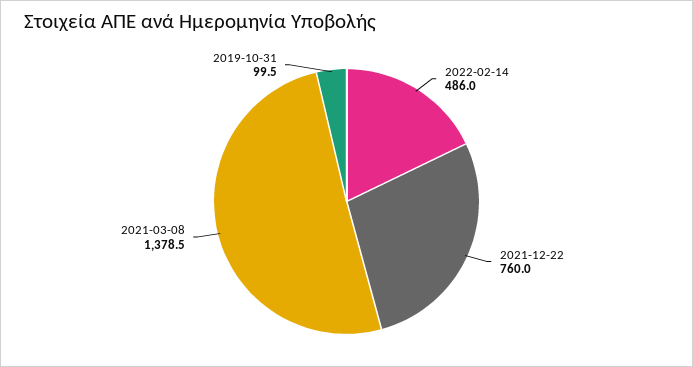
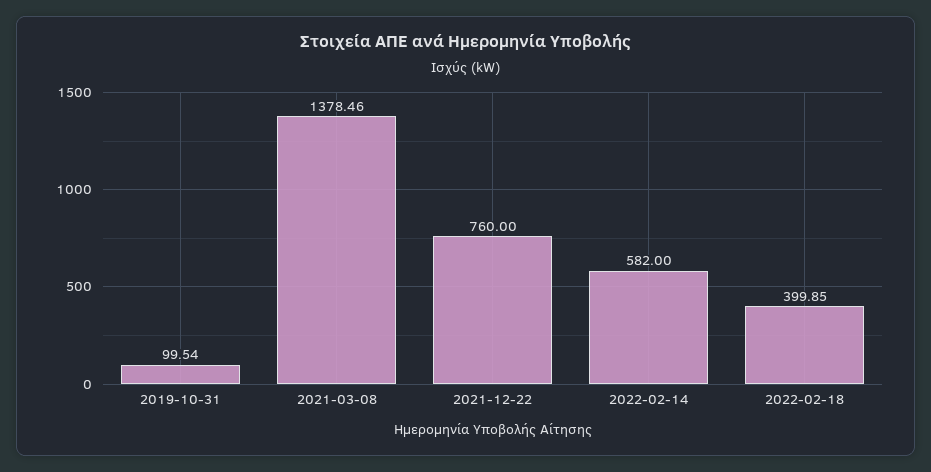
2022-02-14: 486 -> 582
2022-02-18: none -> 399.85

